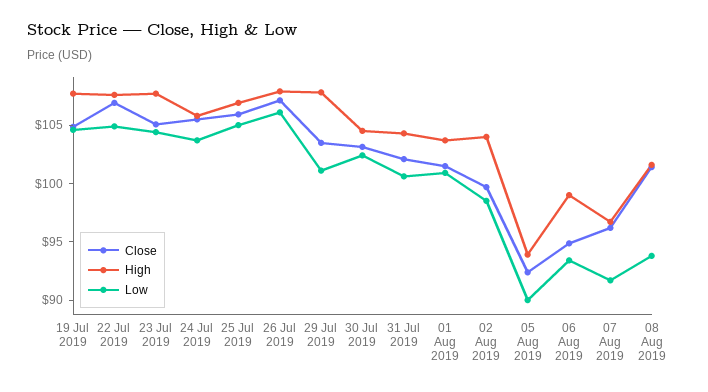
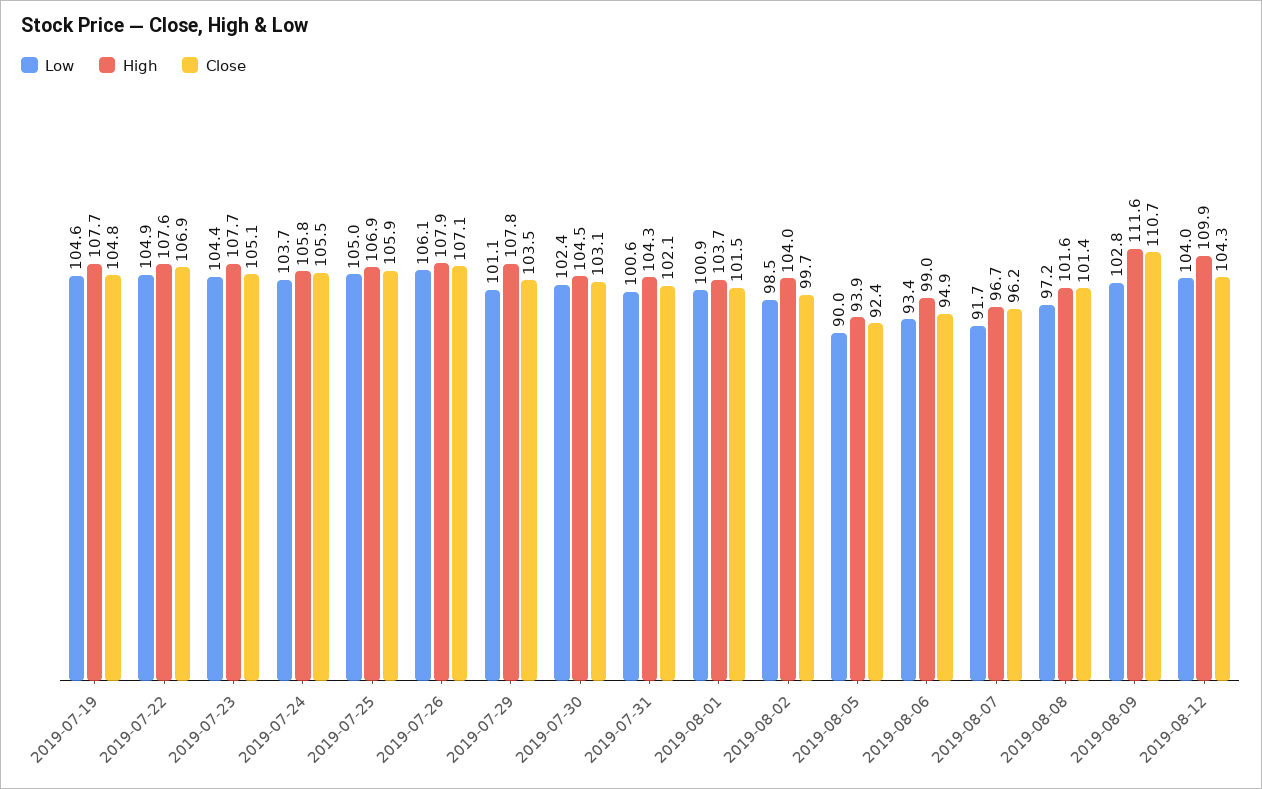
Low, 08 Aug 2019: 94 -> 97.2
Low, 2019-08-09: none -> 102.8
High, 2019-08-09: none -> 111.6
Close, 2019-08-09: none -> 110.7
Low, 2019-08-12: none -> 104
High, 2019-08-12: none -> 109.9
Close, 2019-08-12: none -> 104.3

